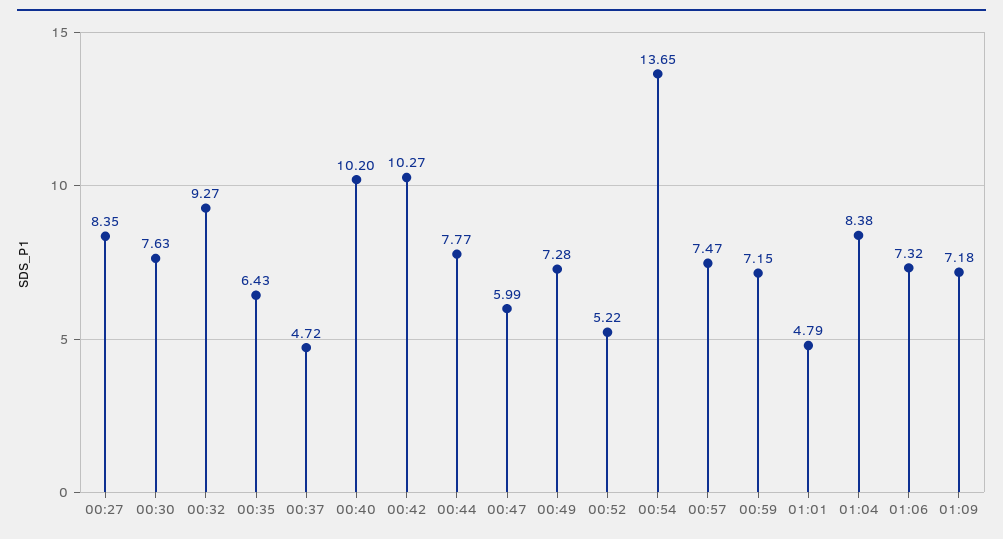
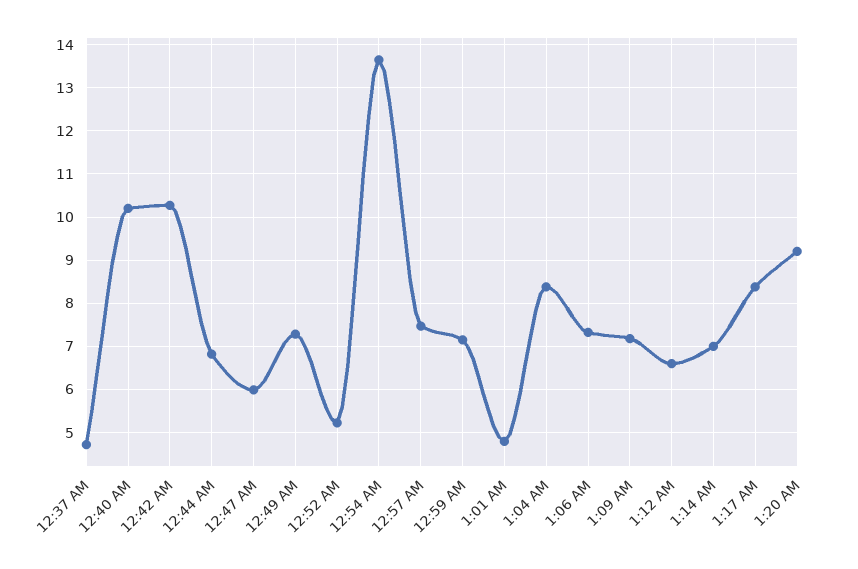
00:27: 8.35 -> none
00:30: 7.63 -> none
00:32: 9.27 -> none
00:35: 6.43 -> none
00:44: 7.77 -> 6.8
1:12 AM: none -> 6.6
1:14 AM: none -> 7
1:17 AM: none -> 8.4
1:20 AM: none -> 9.2

